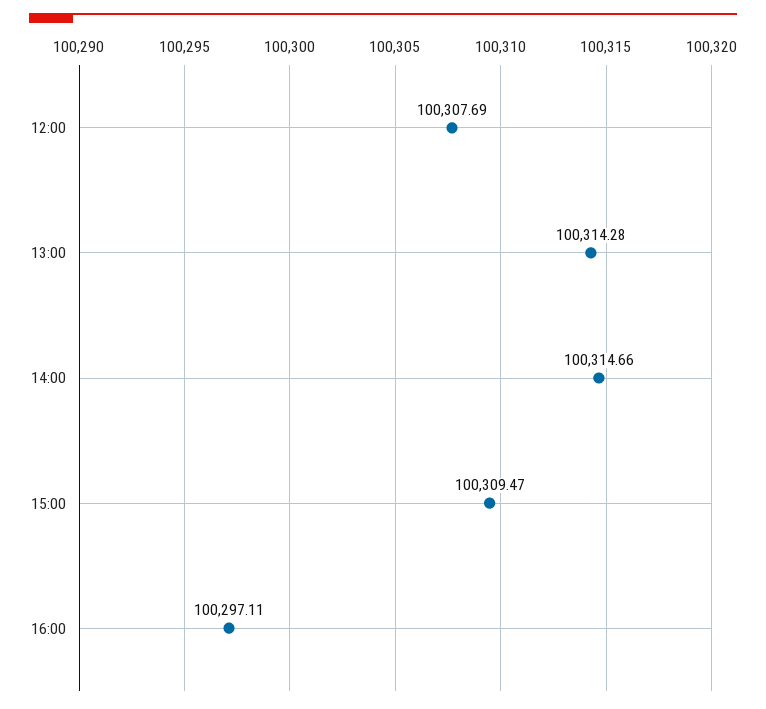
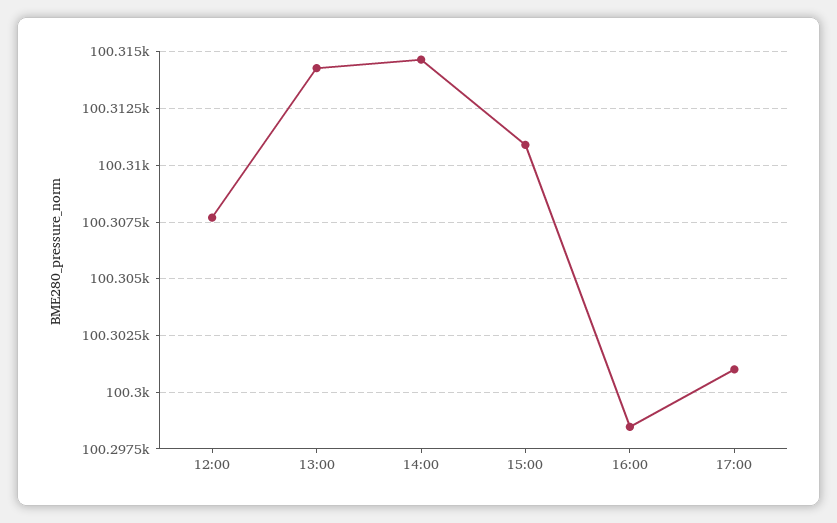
15:00: 100309.47 -> 100311
16:00: 100297.11 -> 100298.5
17:00: none -> 100301

